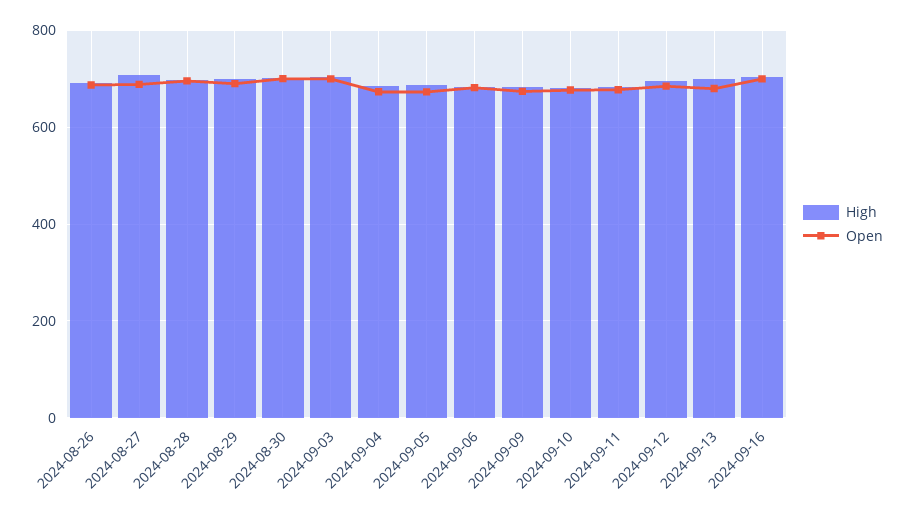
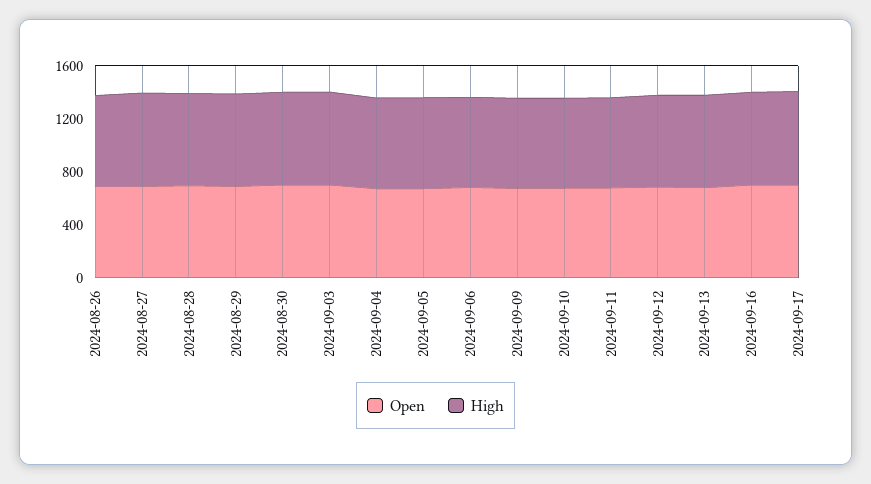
Open, 2024-09-17: none -> 700
High, 2024-09-17: none -> 700

